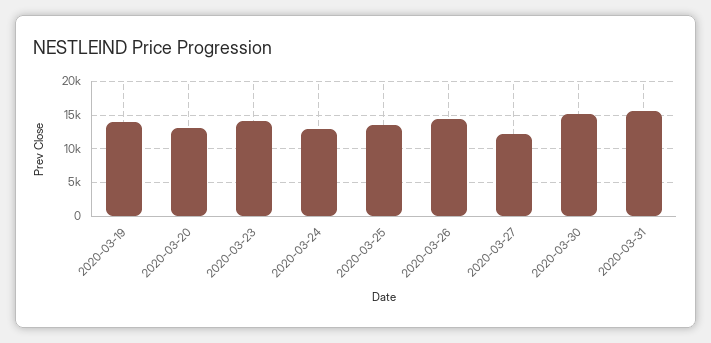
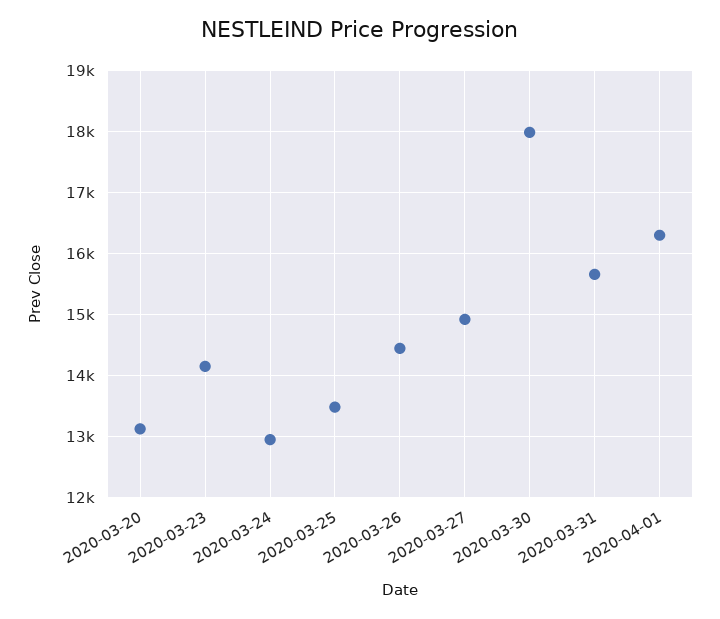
2020-03-19: 14000 -> none
2020-03-27: 12000 -> 14900
2020-03-30: 15000 -> 18000
2020-04-01: none -> 16300

